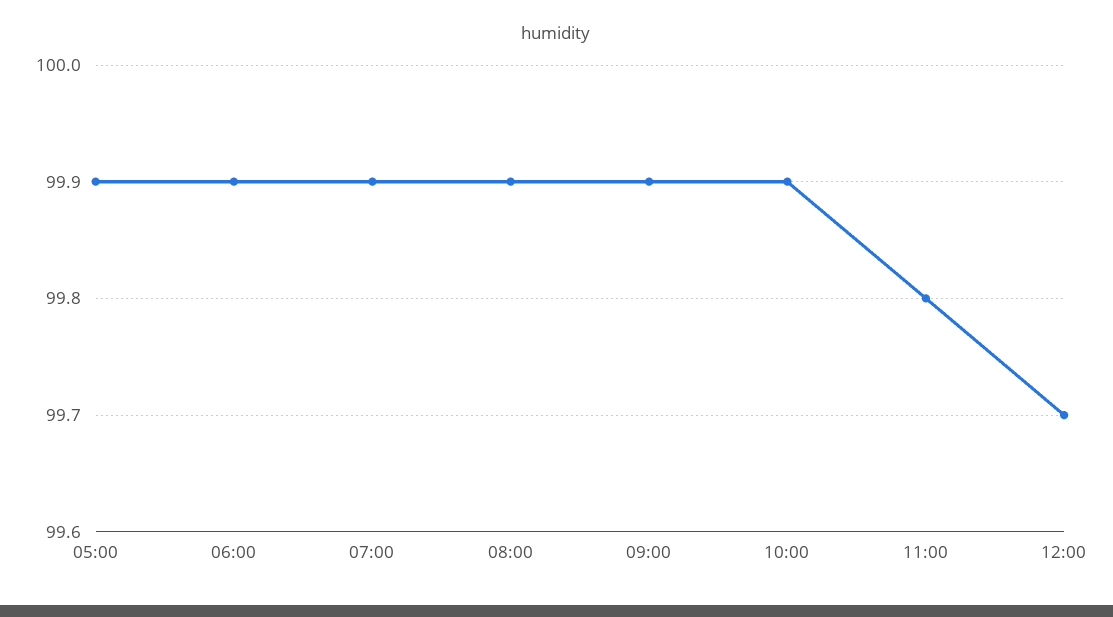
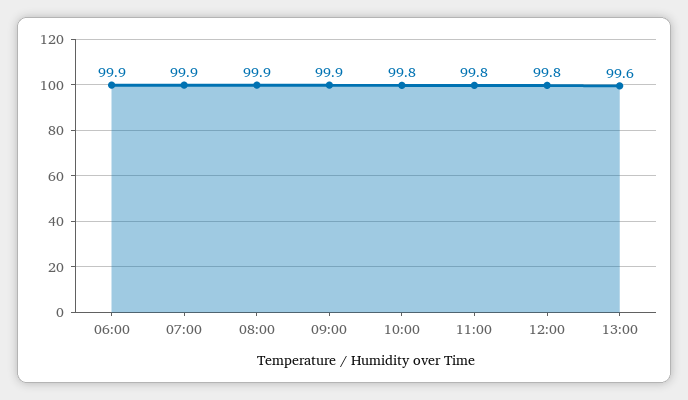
05:00: 99.9 -> none
10:00: 99.9 -> 99.8
12:00: 99.7 -> 99.8
13:00: none -> 99.6

